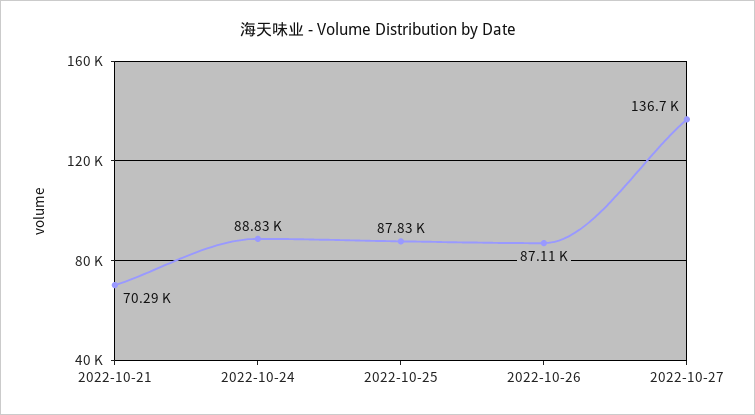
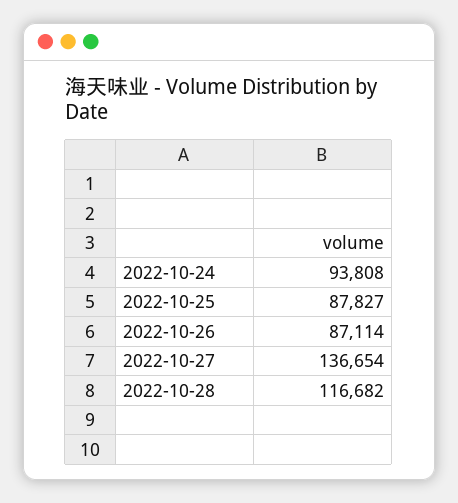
2022-10-21: 70290 -> none
2022-10-24: 88830 -> 93808
2022-10-28: none -> 116682

